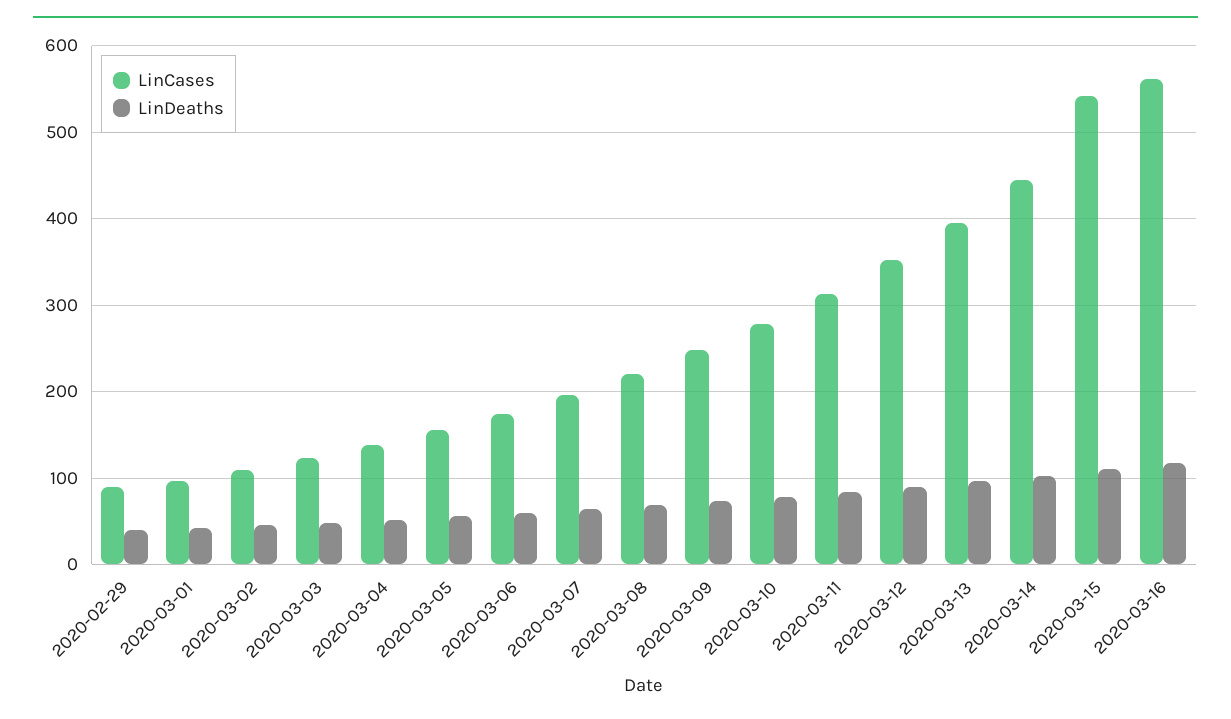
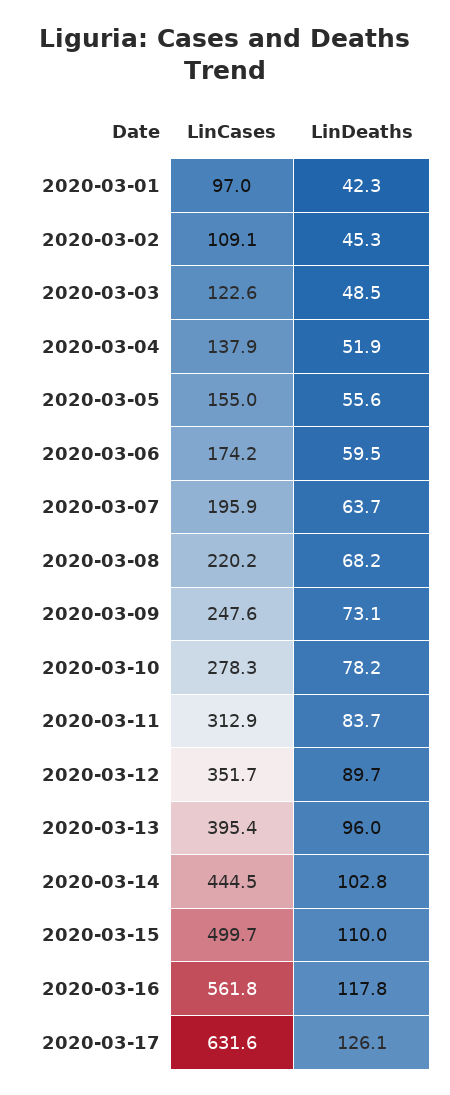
LinCases, 2020-02-29: 90 -> none
LinDeaths, 2020-02-29: 40 -> none
LinCases, 2020-03-15: 540 -> 499.7
LinCases, 2020-03-17: none -> 631.6
LinDeaths, 2020-03-17: none -> 126.1

